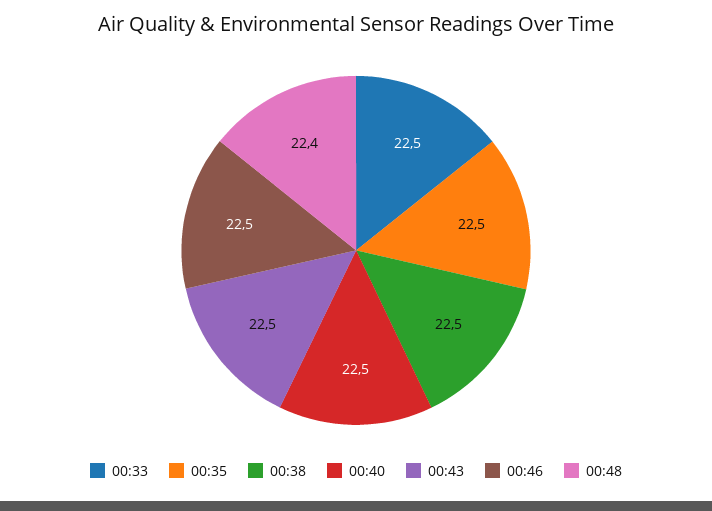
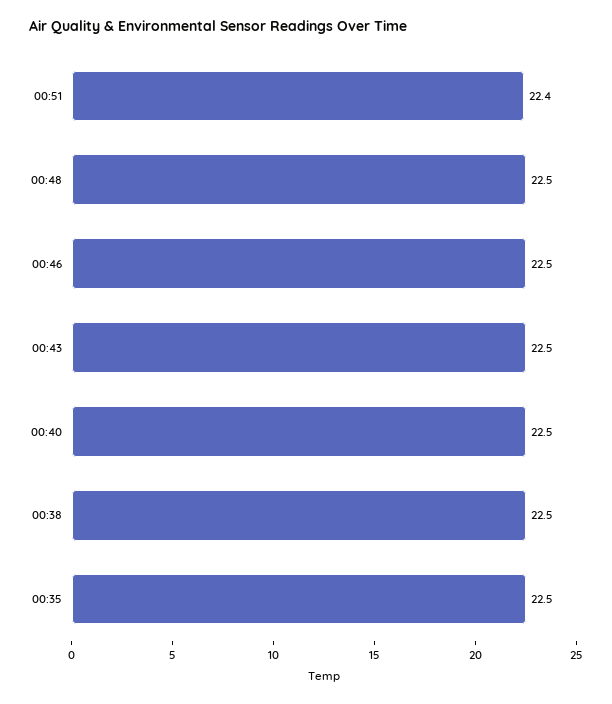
00:33: 22.5 -> none
00:48: 22.4 -> 22.5
00:51: none -> 22.4

